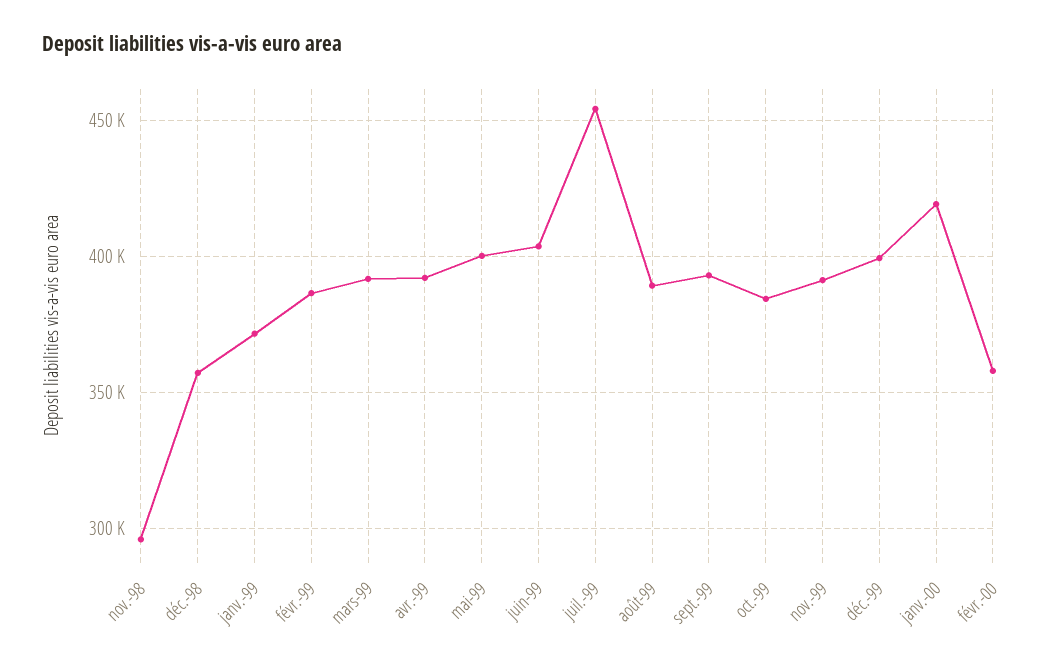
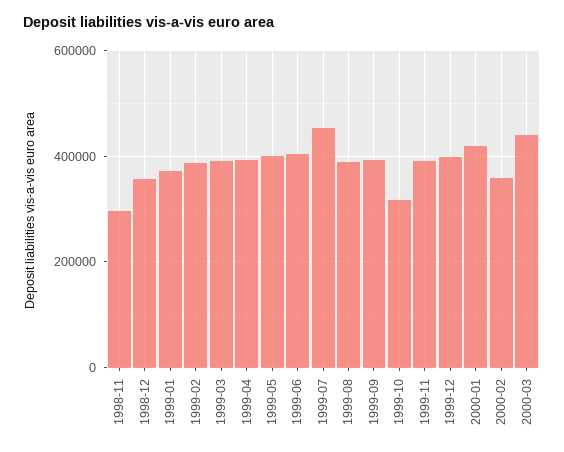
oct.-99: 385000 -> 320000
2000-03: none -> 440000

